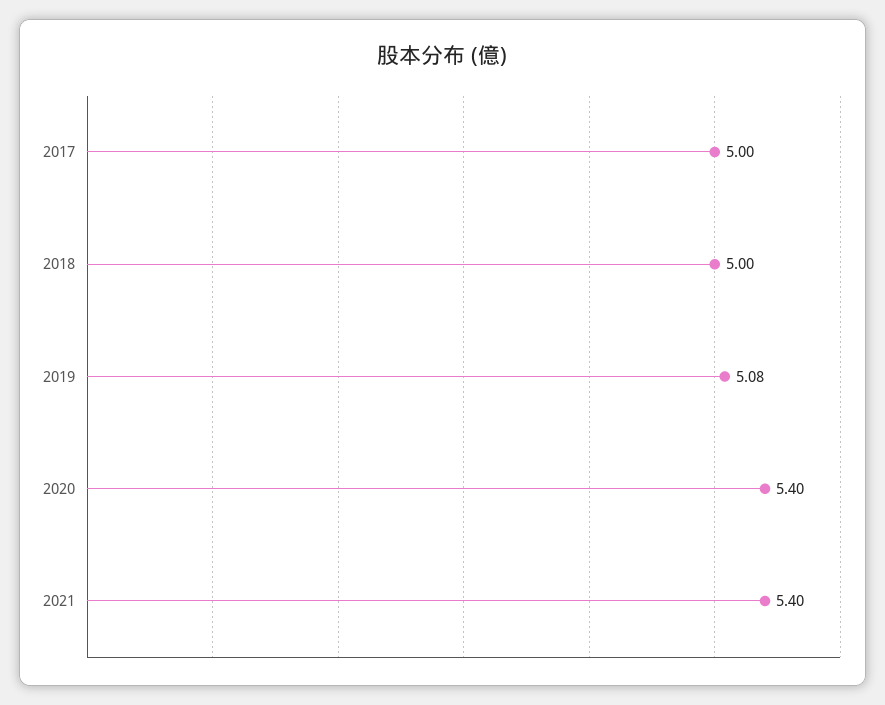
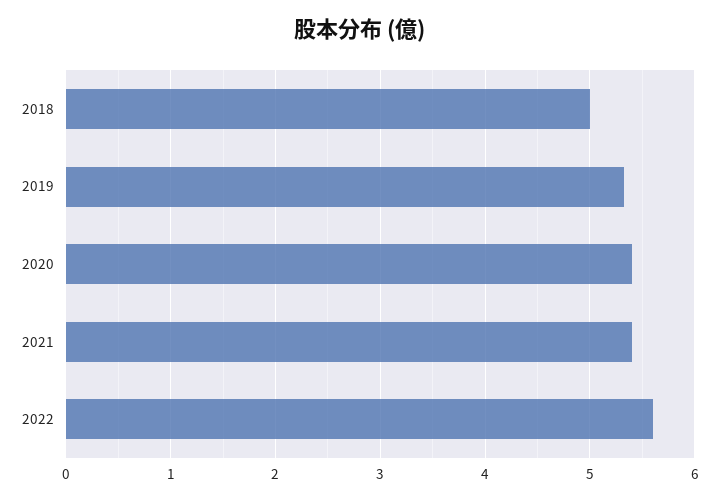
2017: 5 -> none
2019: 5.08 -> 5.3
2022: none -> 5.6

